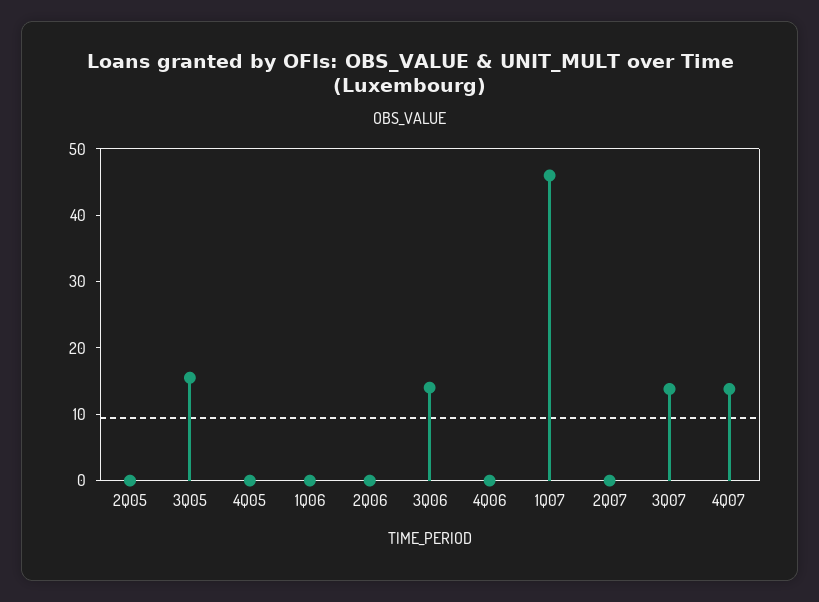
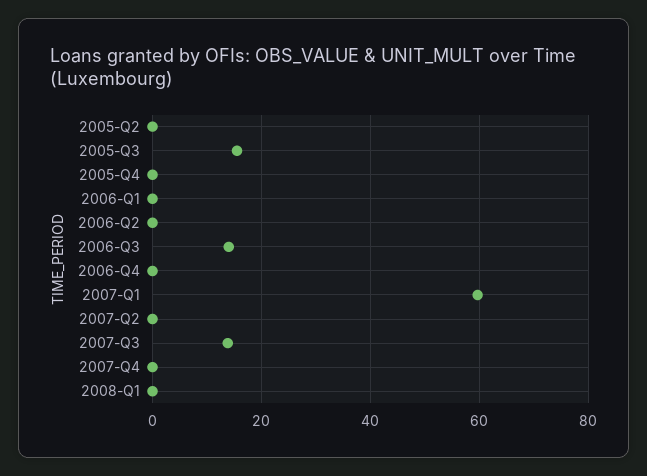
1Q07: 46 -> 60
4Q07: 14 -> 0
2008-Q1: none -> 0

